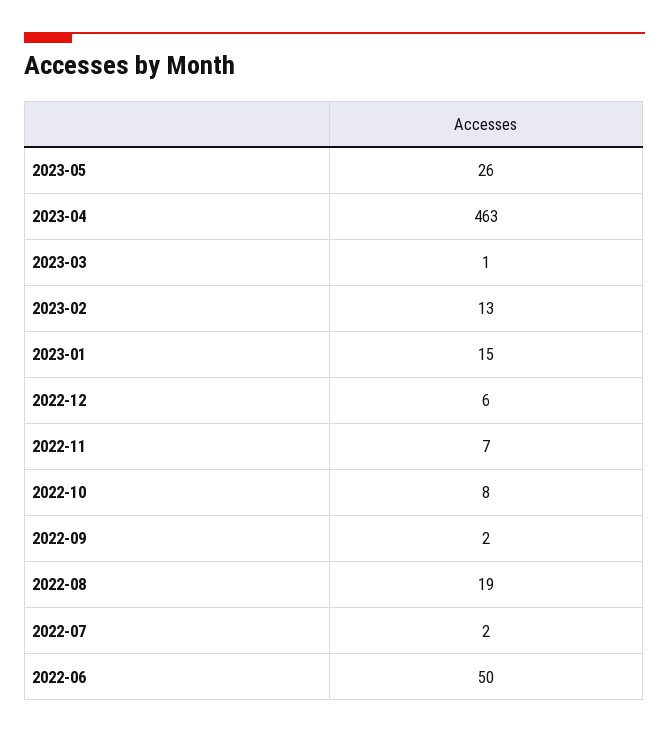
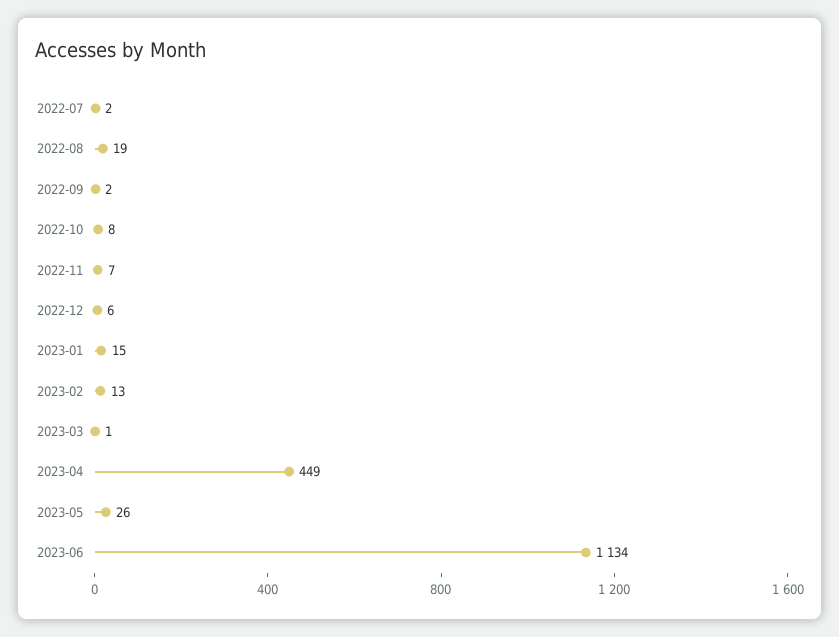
2023-04: 463 -> 449
2022-06: 50 -> none
2023-06: none -> 1134

